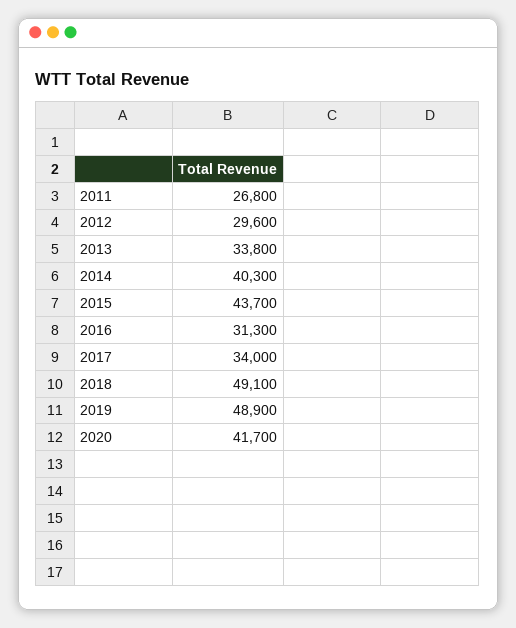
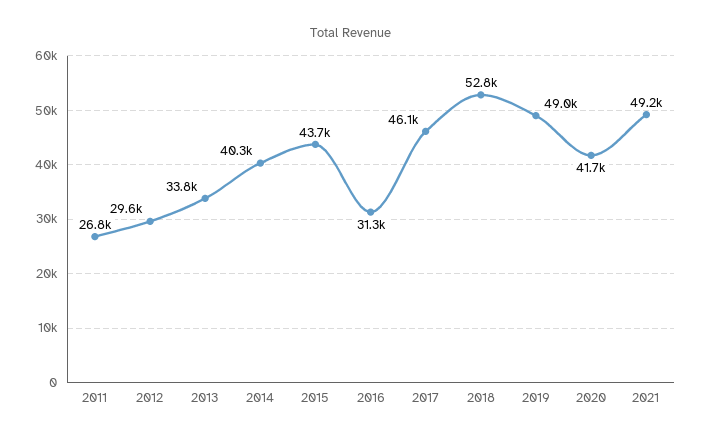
2017: 34000 -> 46100
2018: 49100 -> 52800
2019: 48900 -> 49000
2021: none -> 49200

